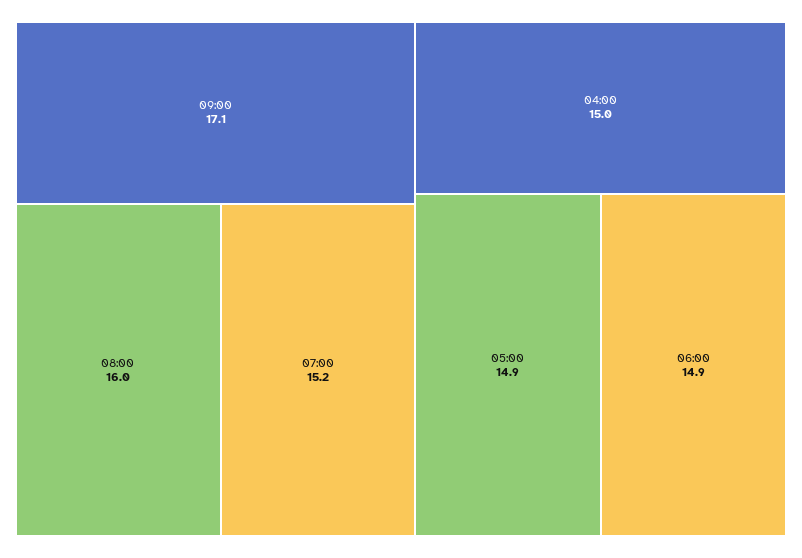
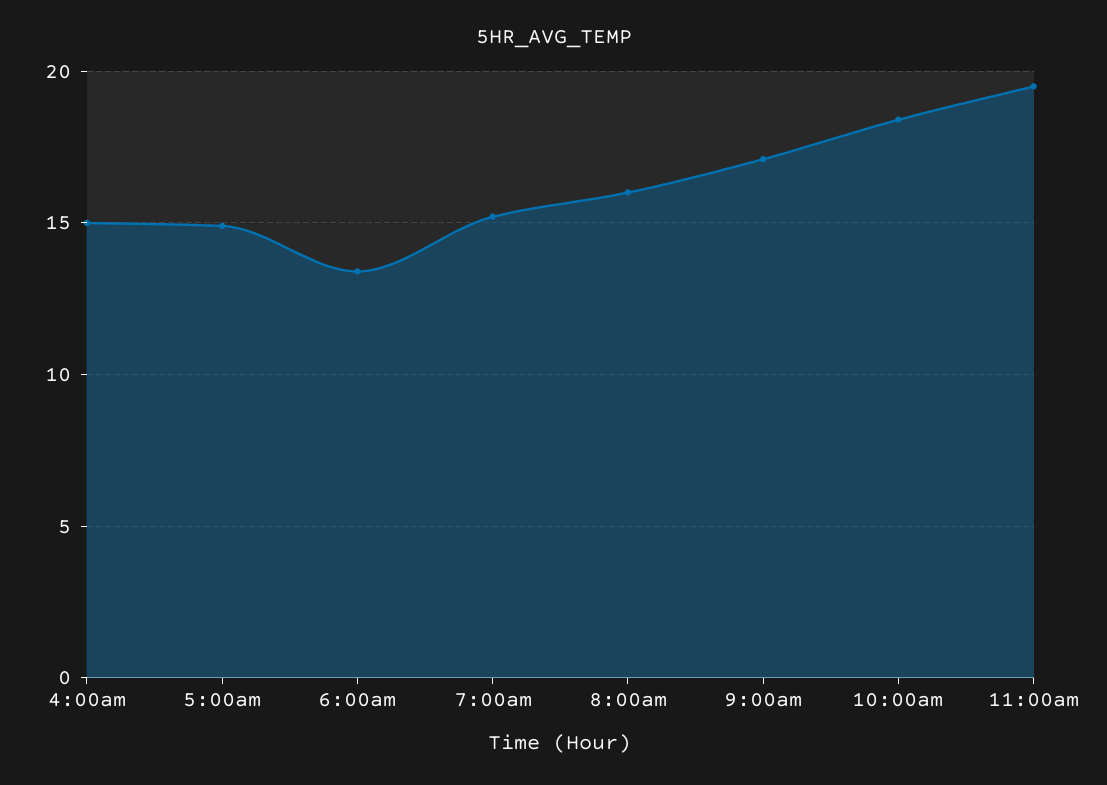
06:00: 14.9 -> 13.5
10:00am: none -> 18.5
11:00am: none -> 19.5

